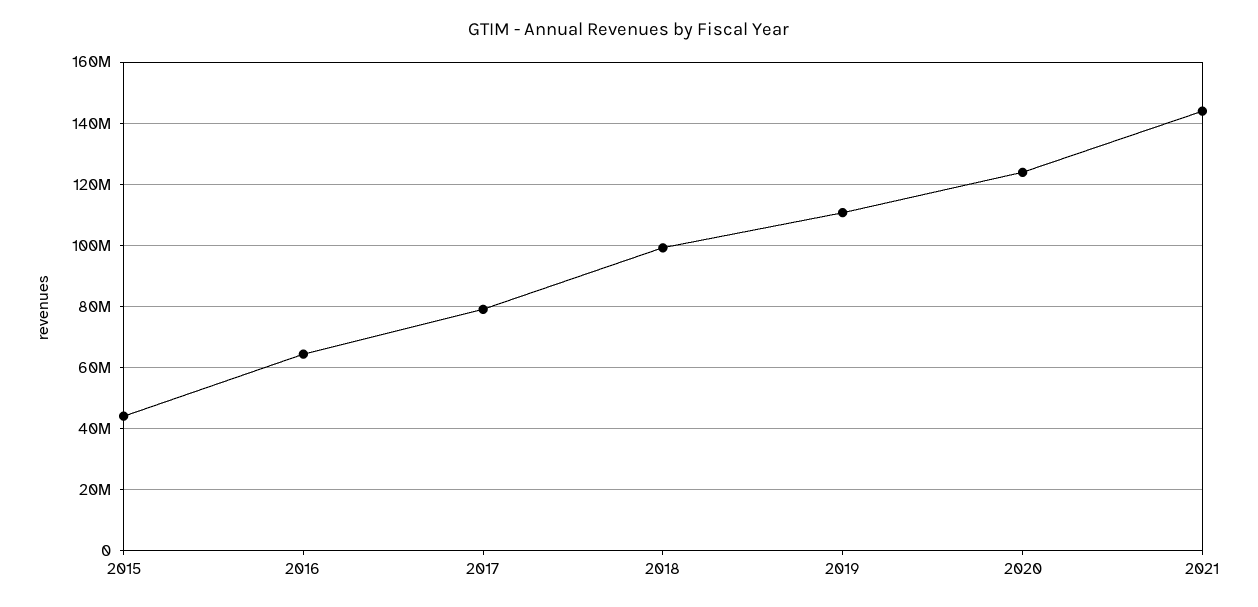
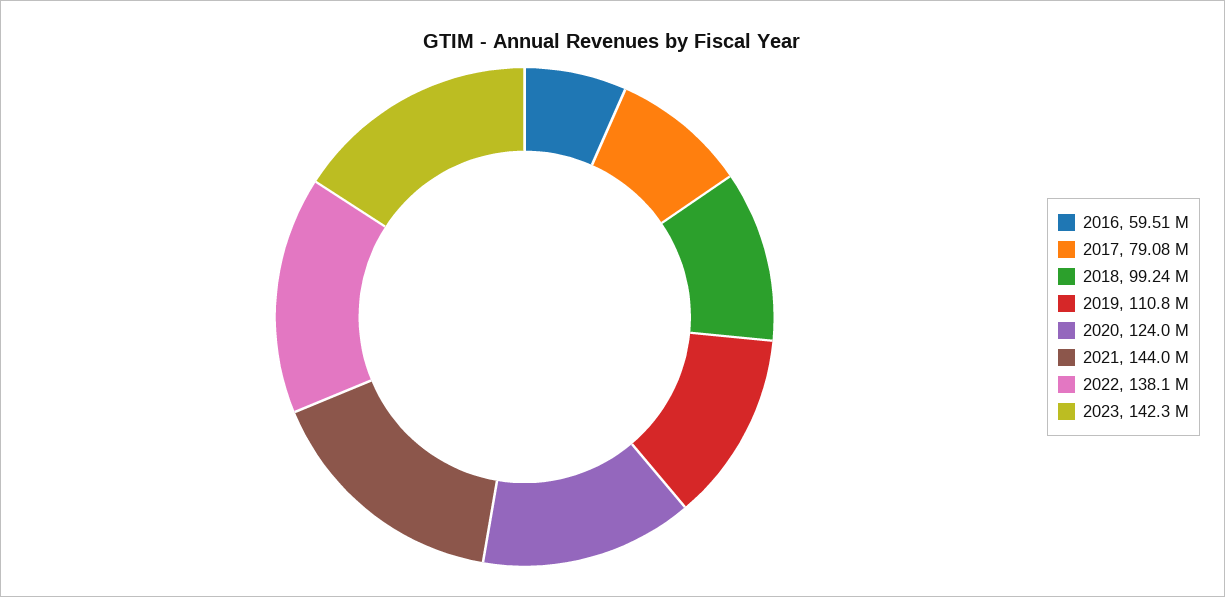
2015: 44000000 -> none
2016: 64000000 -> 59510000
2022: none -> 138100000
2023: none -> 142300000

